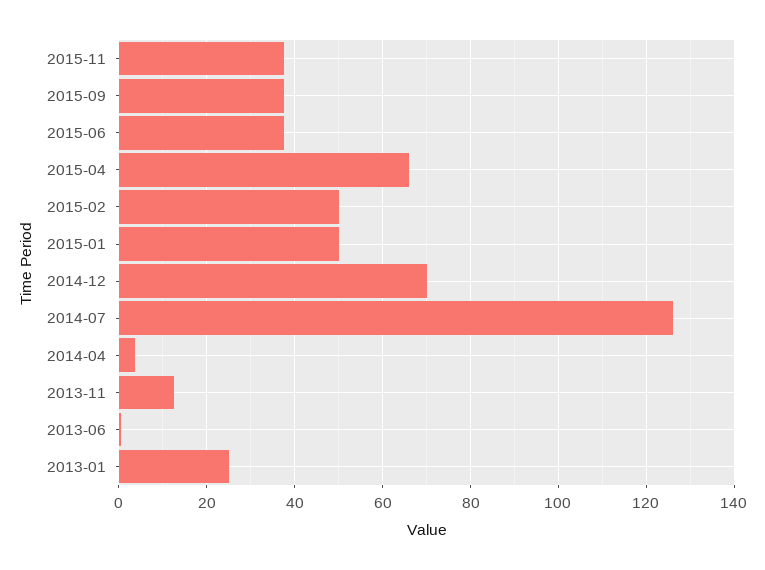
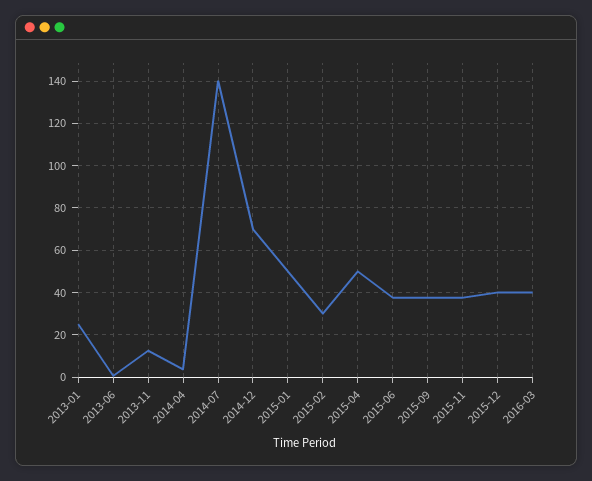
2015-04: 66 -> 50
2015-02: 50 -> 30
2014-07: 126 -> 140
2015-12: none -> 40
2016-03: none -> 40

